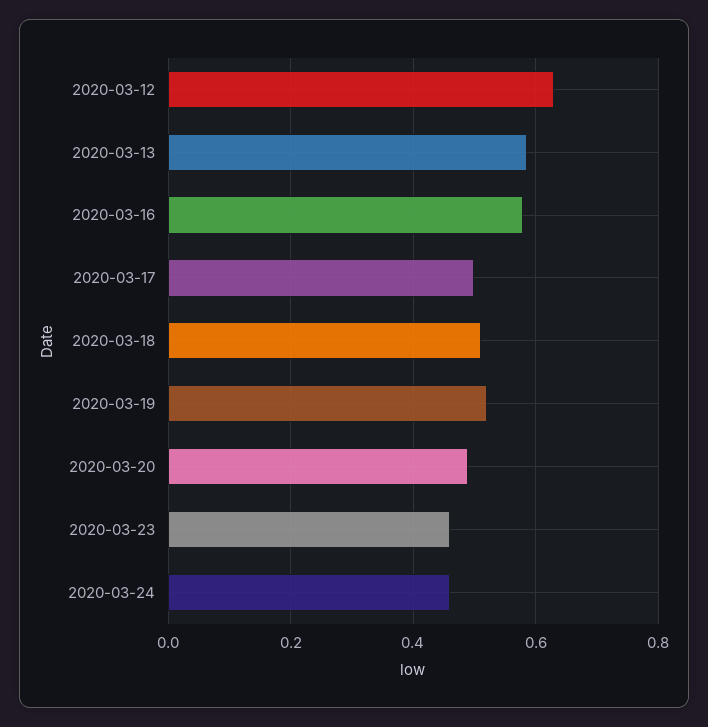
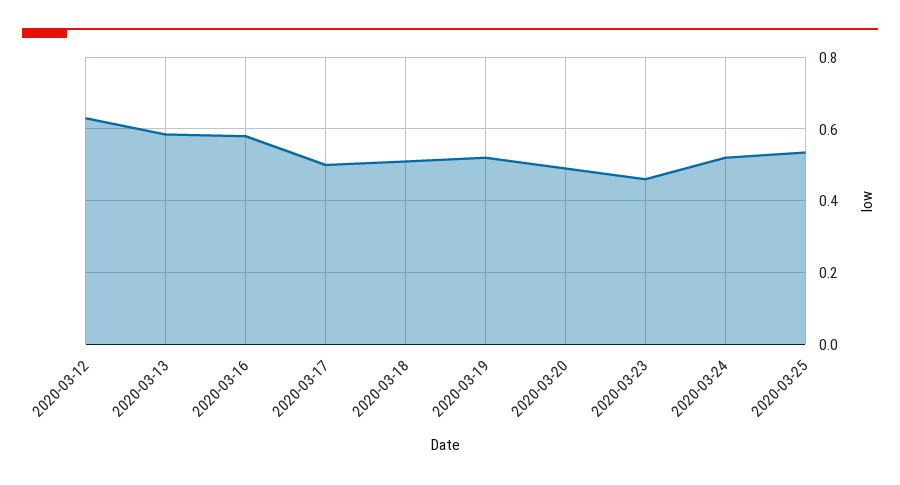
2020-03-24: 0.46 -> 0.52
2020-03-25: none -> 0.54

